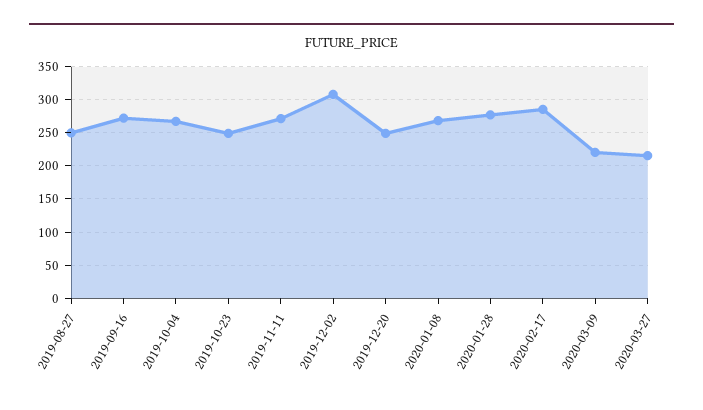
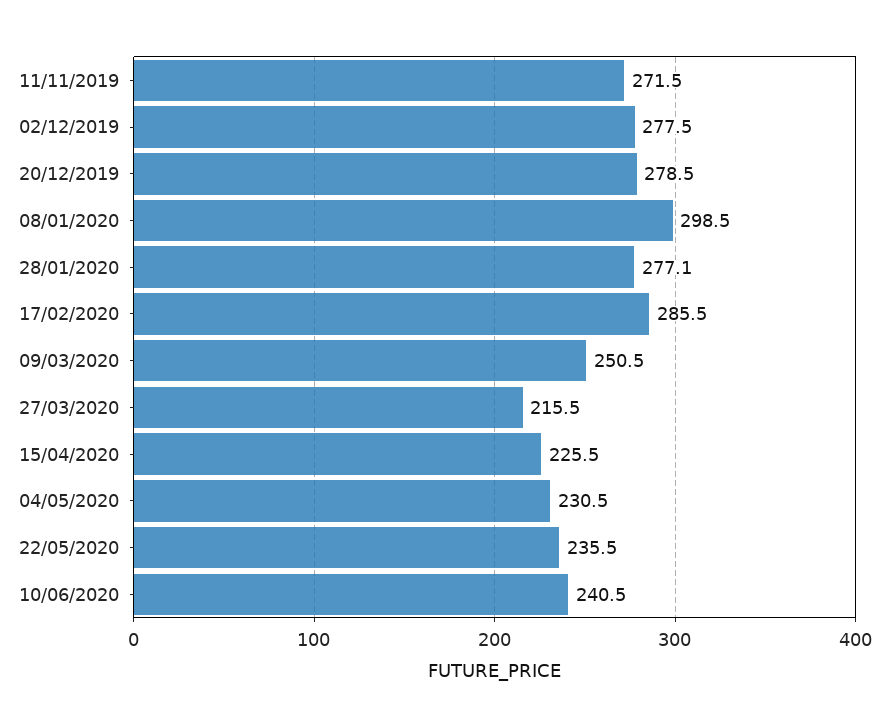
2019-08-27: 250 -> none
2019-09-16: 270 -> none
2019-10-04: 270 -> none
2019-10-23: 250 -> none
2019-12-02: 310 -> 277.5
2019-12-20: 250 -> 278.5
2020-01-08: 270 -> 298.5
2020-03-09: 220 -> 250.5
15/04/2020: none -> 225.5
04/05/2020: none -> 230.5
22/05/2020: none -> 235.5
10/06/2020: none -> 240.5

